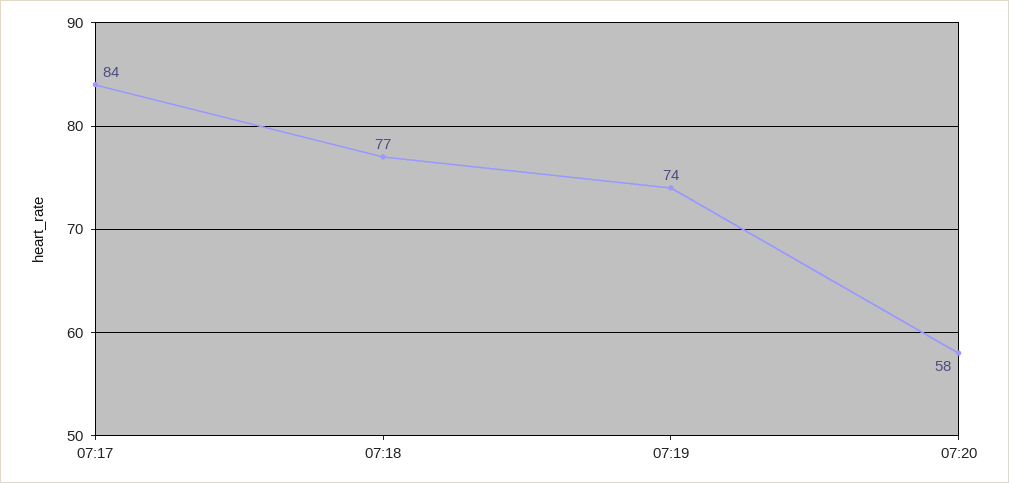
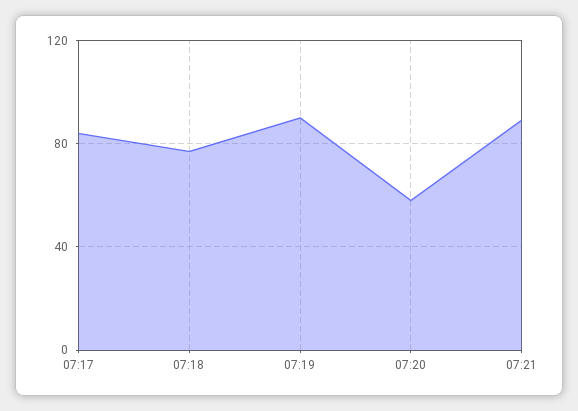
07:19: 74 -> 90
07:21: none -> 90

